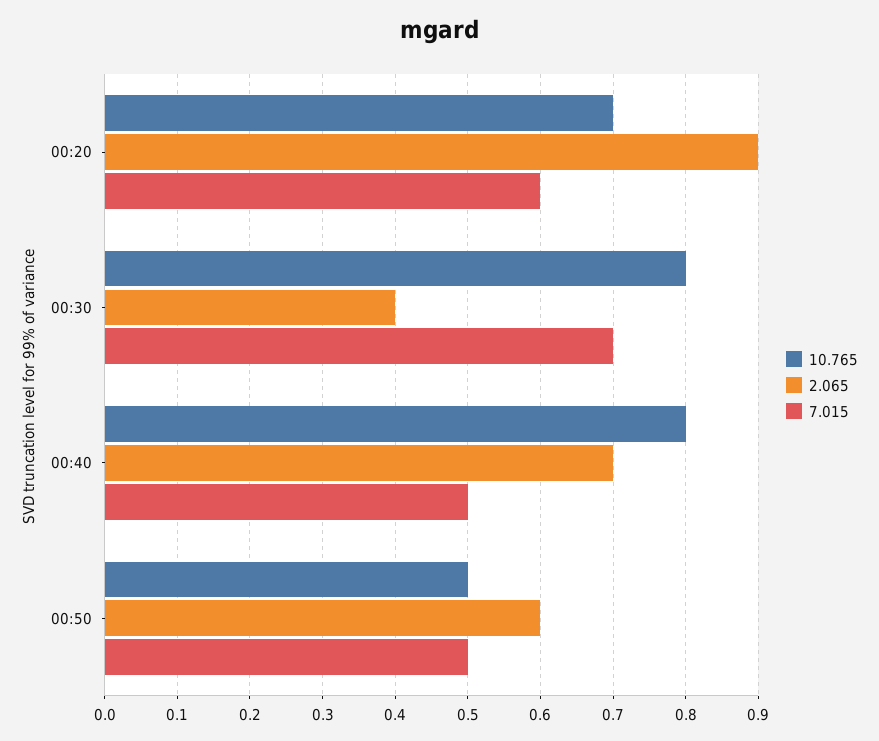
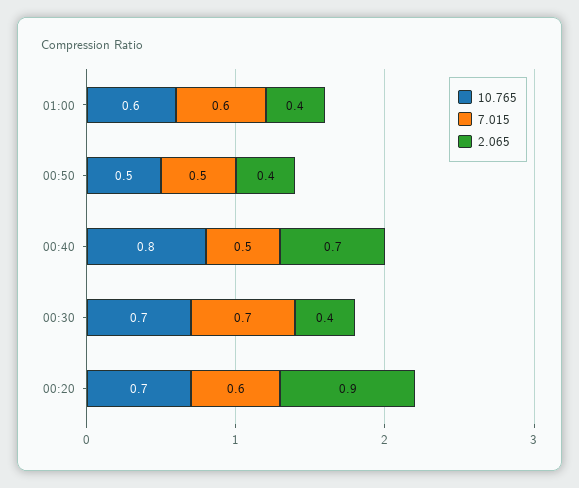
10.765, 00:30: 0.8 -> 0.7
2.065, 00:50: 0.6 -> 0.4
10.765, 01:00: none -> 0.6
7.015, 01:00: none -> 0.6
2.065, 01:00: none -> 0.4

